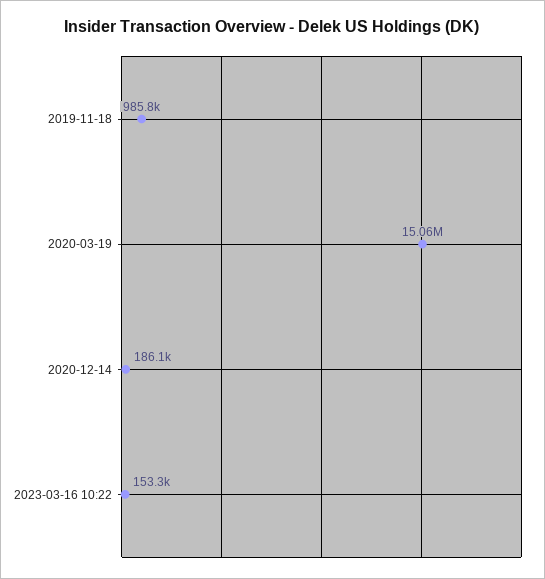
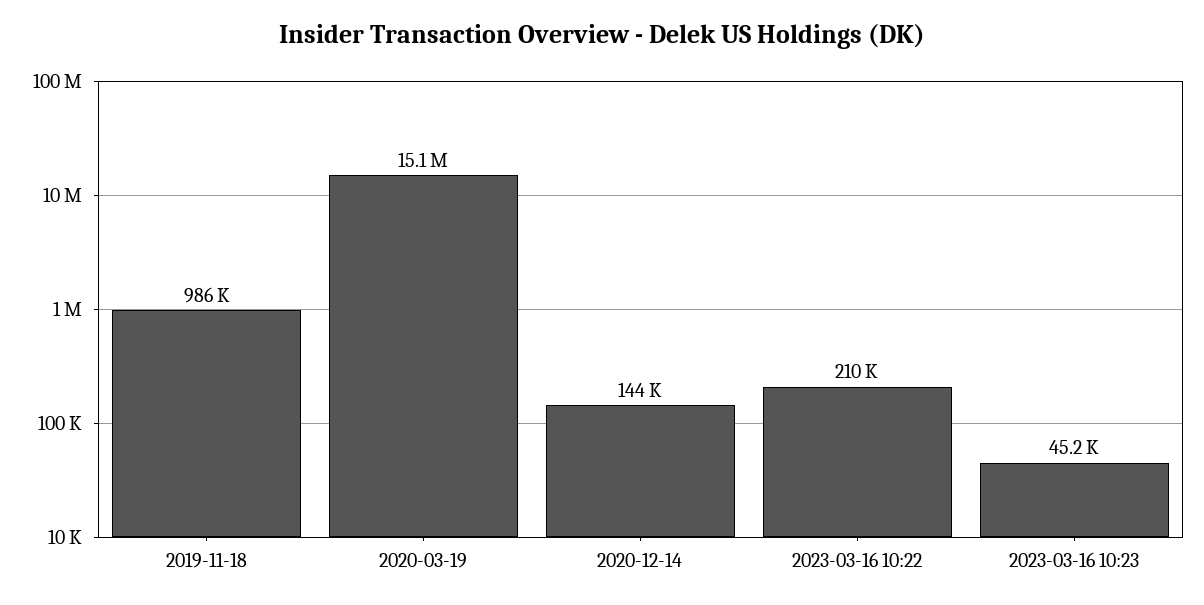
2020-12-14: 186100 -> 144000
2023-03-16 10:22: 153300 -> 210000
2023-03-16 10:23: none -> 45200

